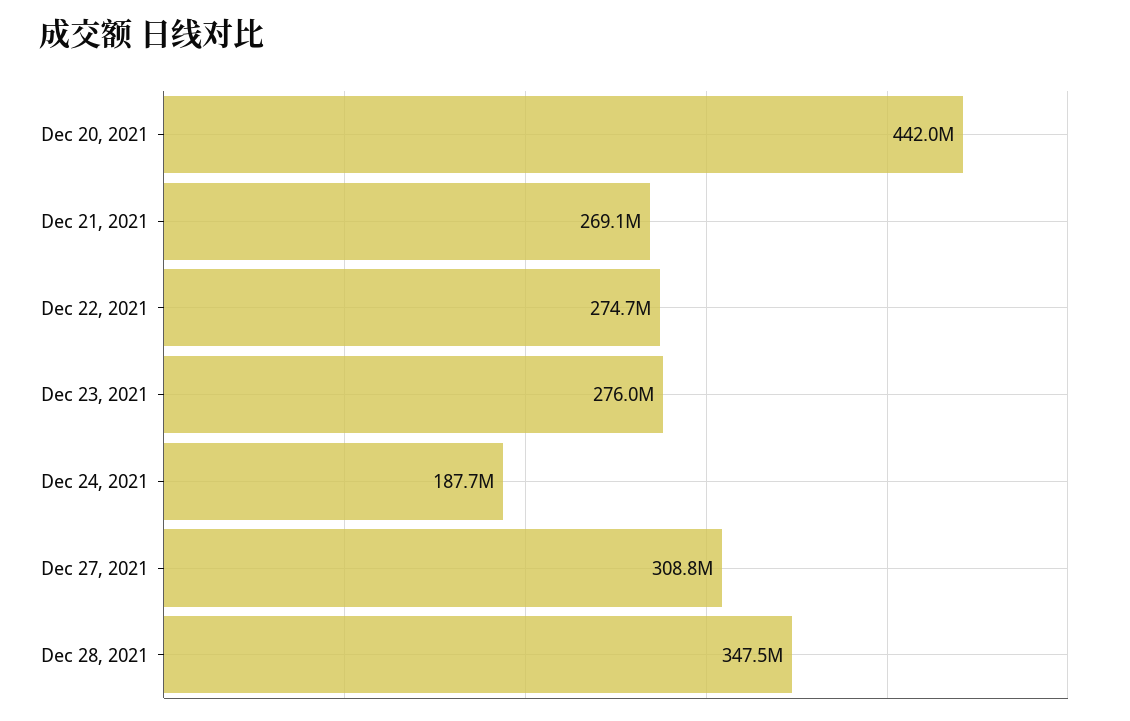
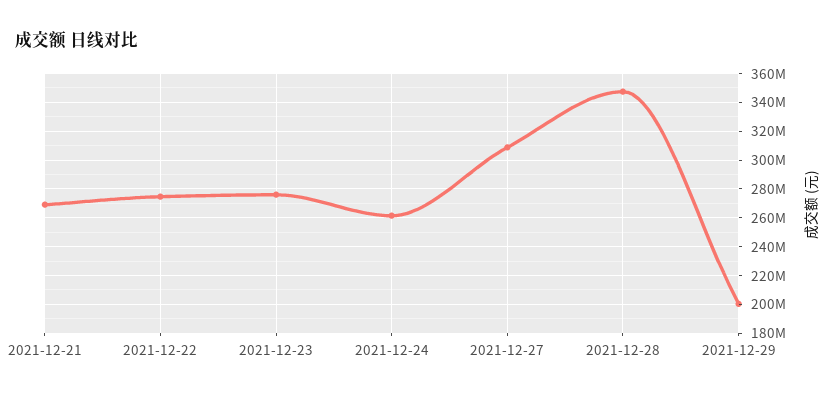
Dec 20, 2021: 442000000 -> none
Dec 24, 2021: 187700000 -> 260000000
2021-12-29: none -> 200000000

